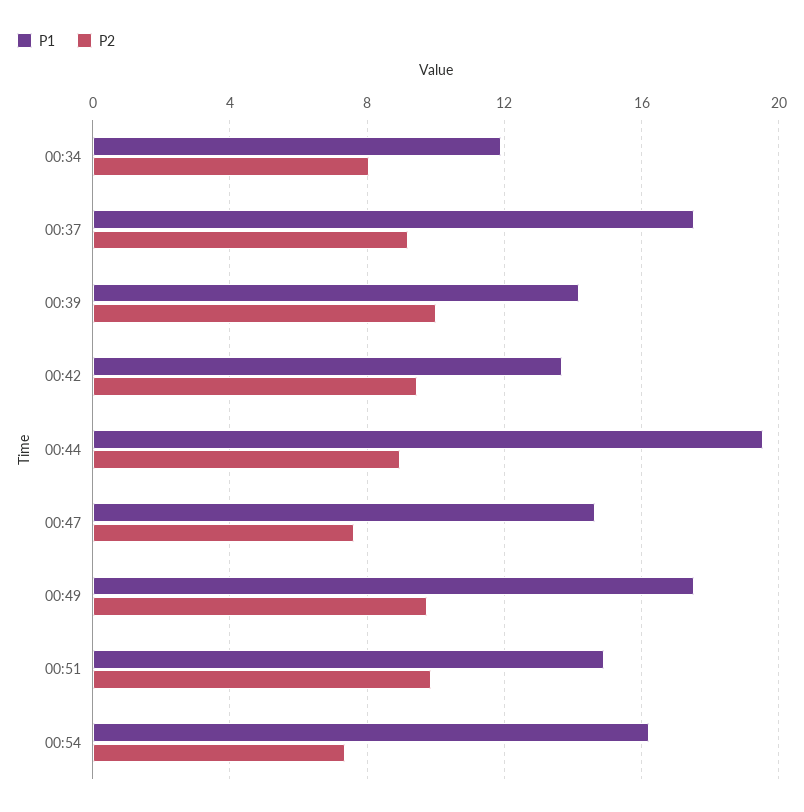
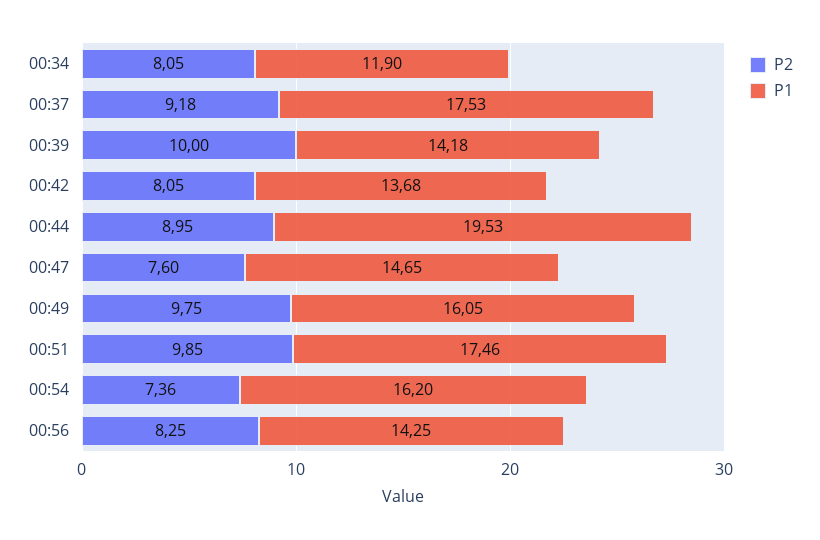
P2, 00:42: 9.5 -> 8.05
P1, 00:49: 17.5 -> 16.05
P1, 00:51: 15 -> 17.46
P2, 00:56: none -> 8.25
P1, 00:56: none -> 14.25

